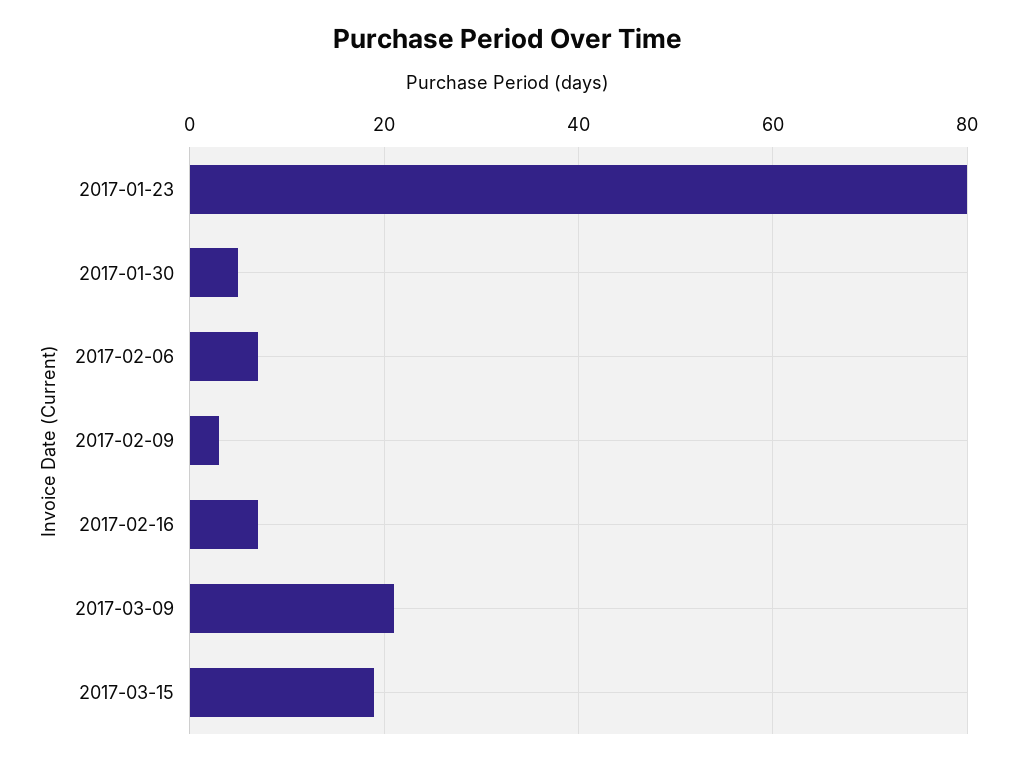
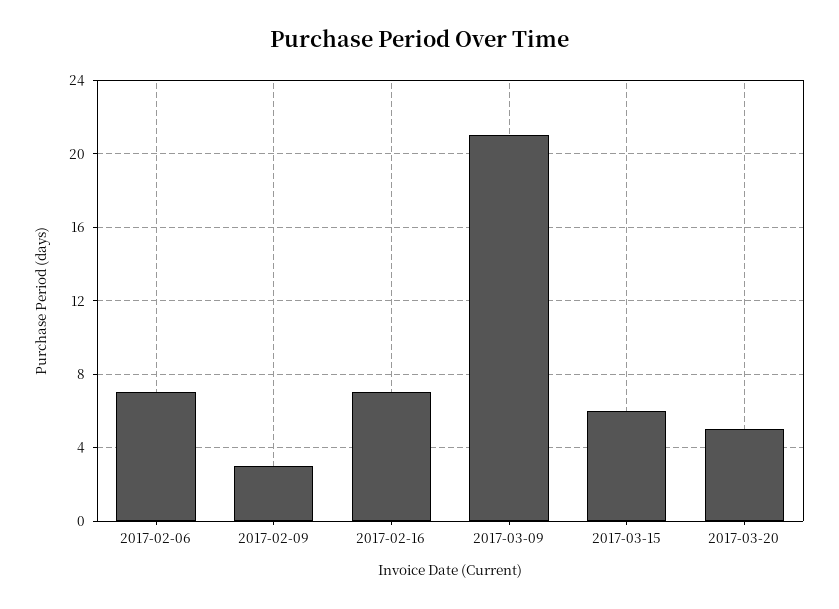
2017-01-23: 80 -> none
2017-01-30: 5 -> none
2017-03-15: 20 -> 6
2017-03-20: none -> 5

